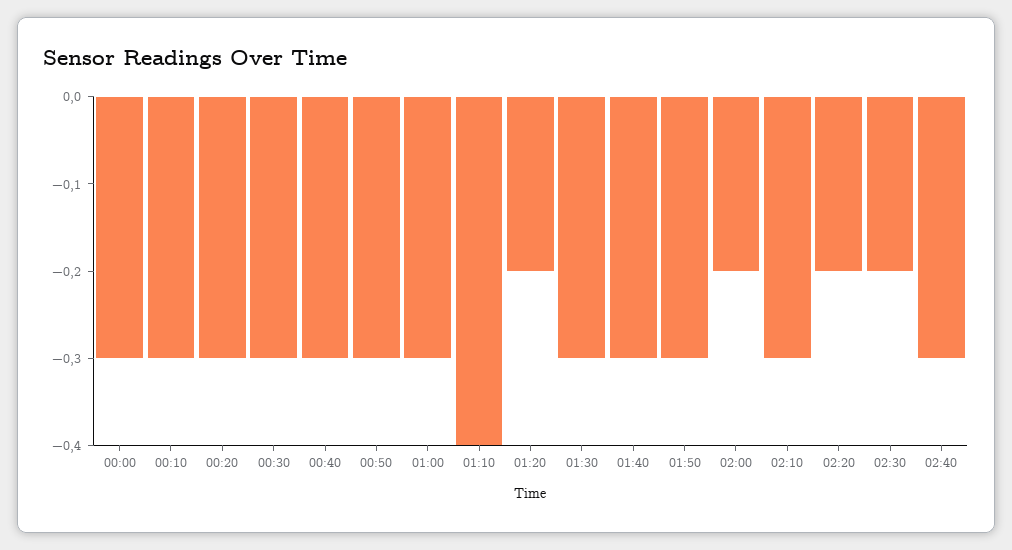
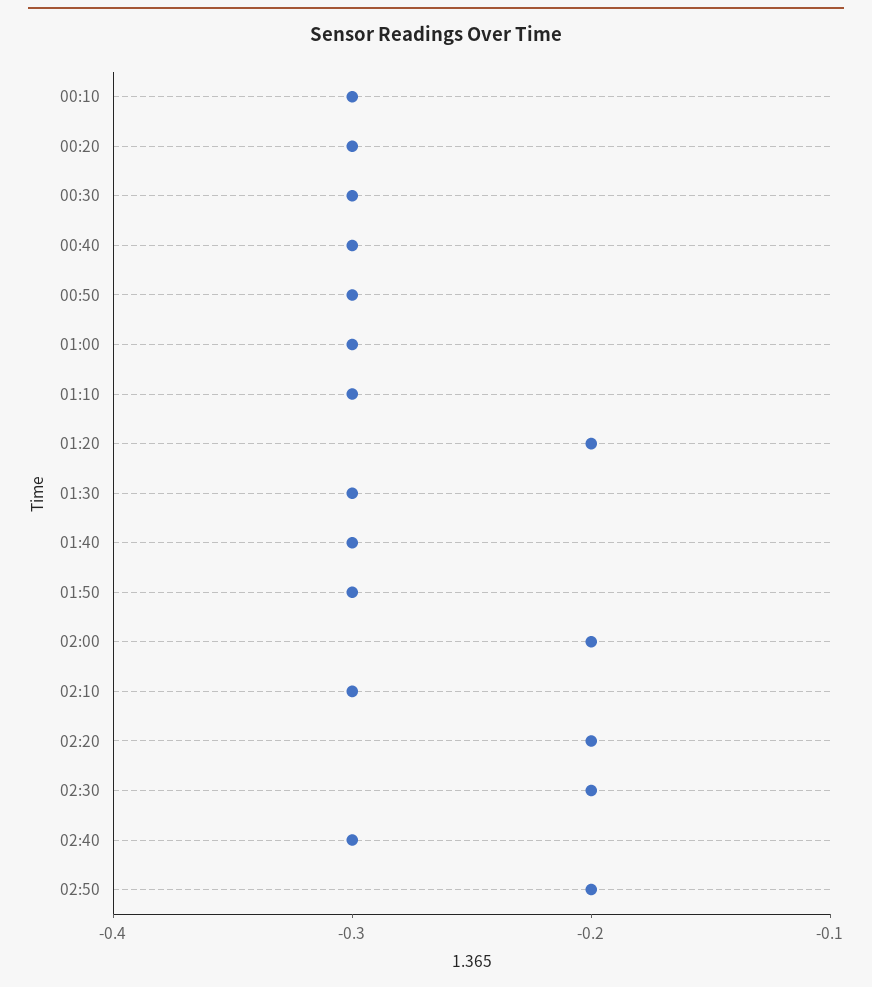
00:00: -0.3 -> none
01:10: -0.4 -> -0.3
02:50: none -> -0.2

